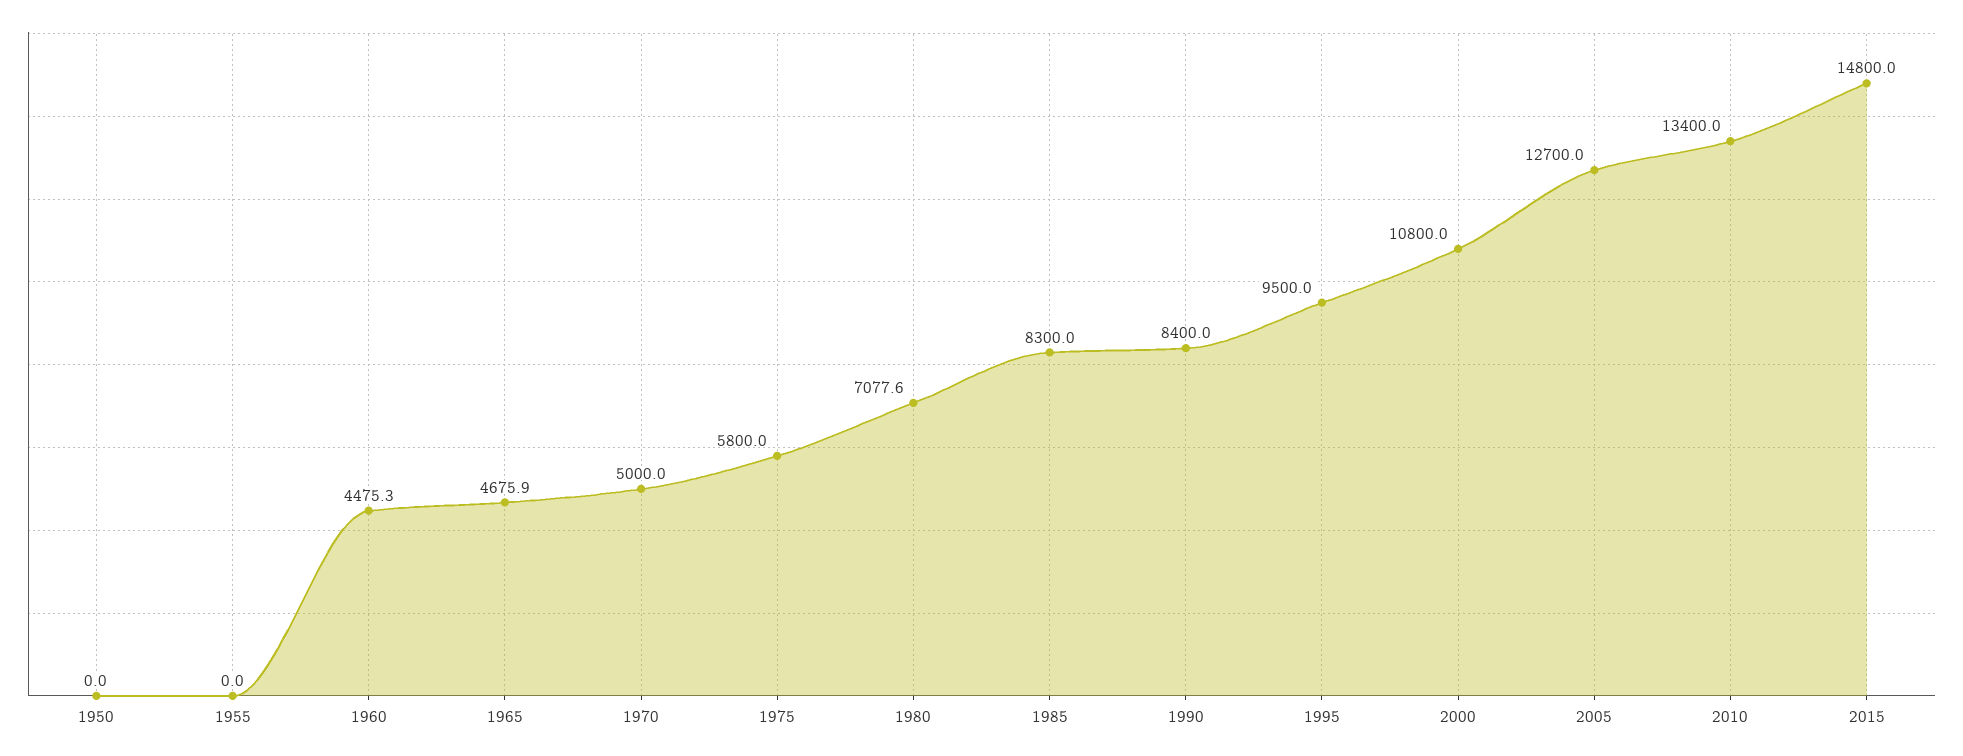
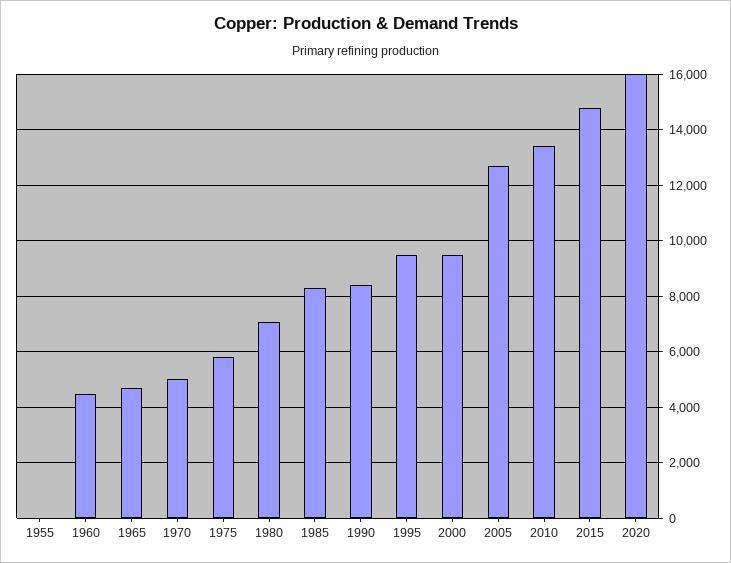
1950: 0 -> none
2000: 10800 -> 9500
2020: none -> 16000

